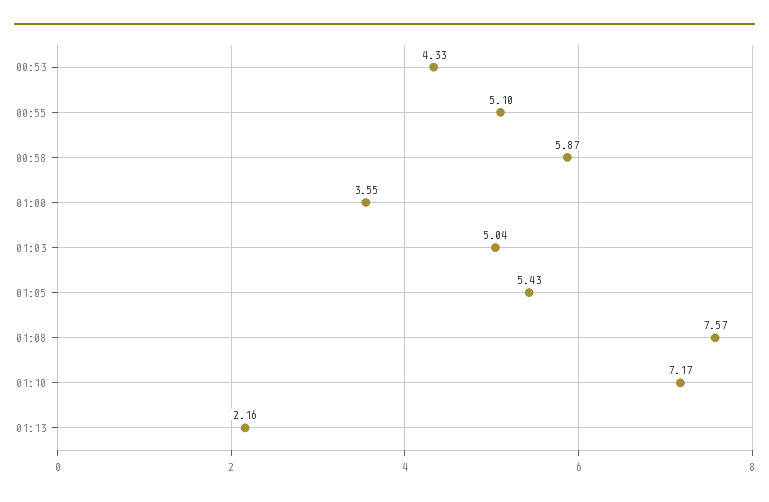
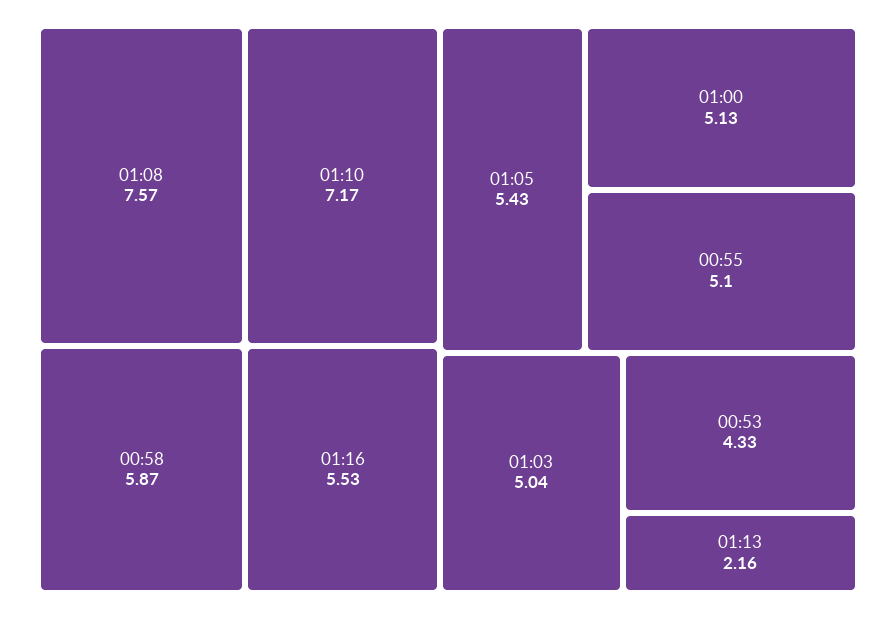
01:00: 3.55 -> 5.13
01:16: none -> 5.53

